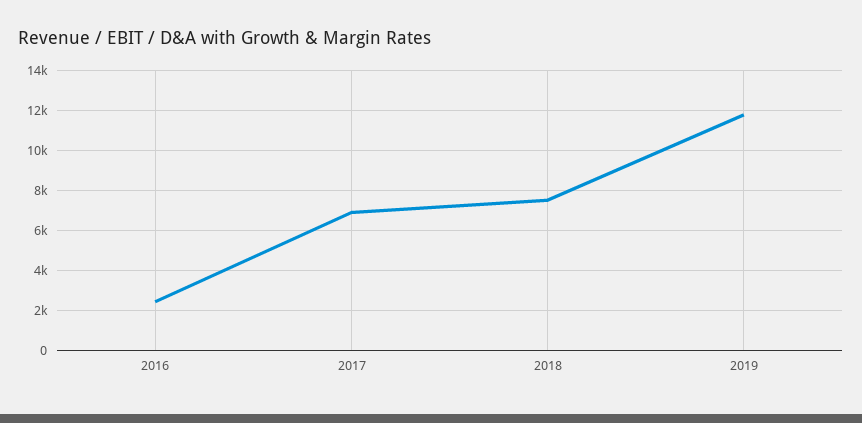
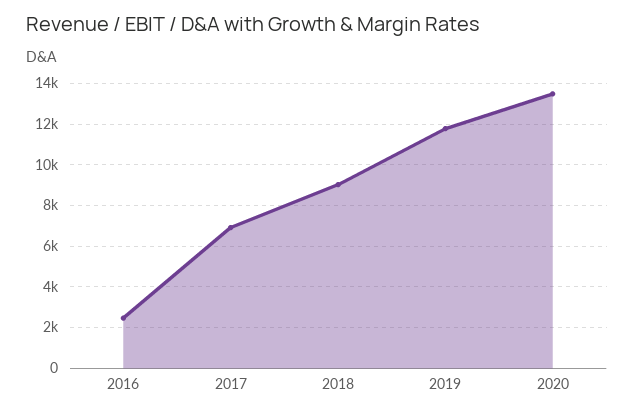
2018: 7500 -> 9000
2020: none -> 13500

